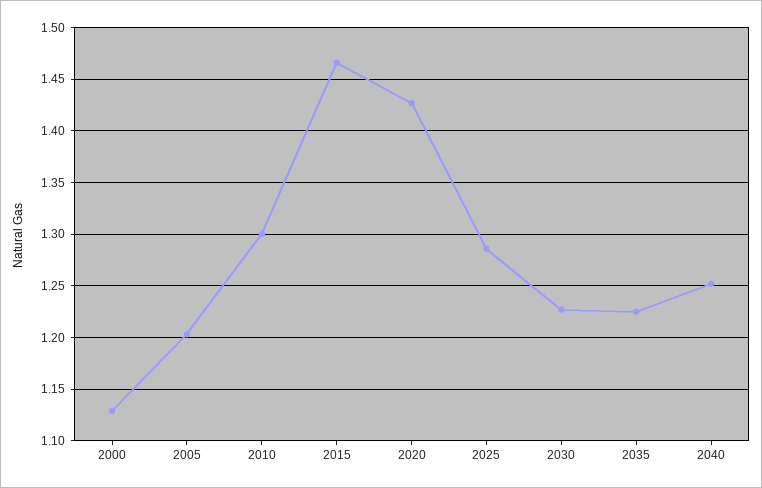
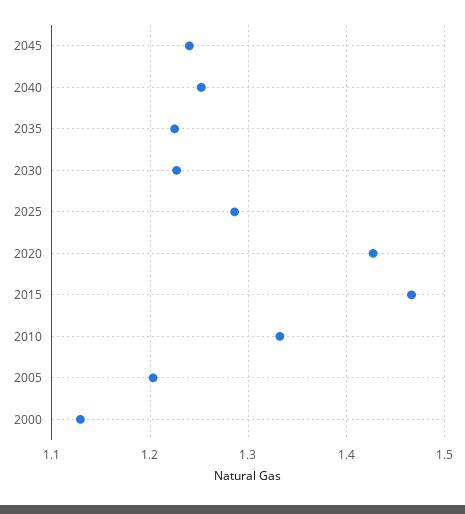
2010: 1.3 -> 1.33
2045: none -> 1.24

